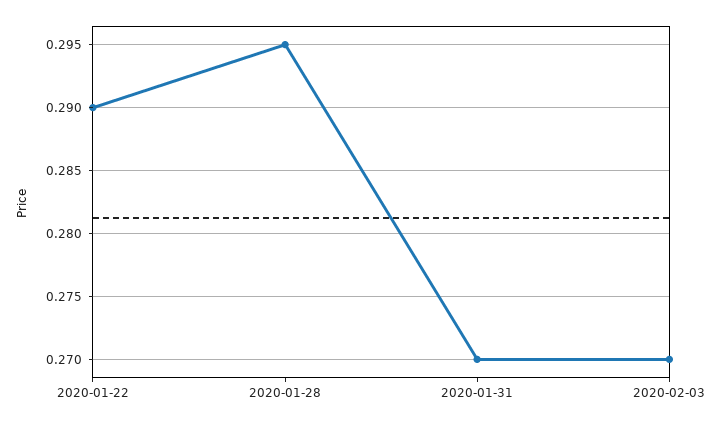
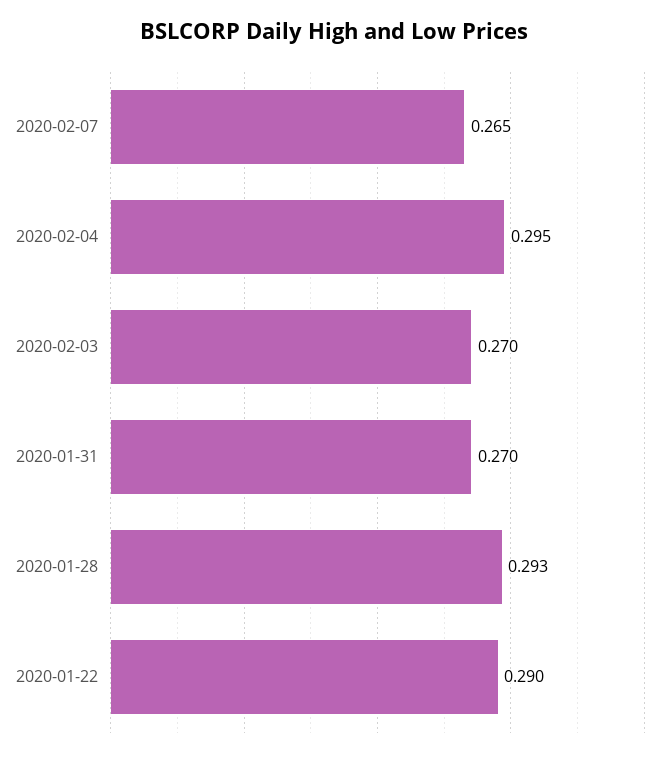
2020-01-28: 0.295 -> 0.293
2020-02-07: none -> 0.265
2020-02-04: none -> 0.295

